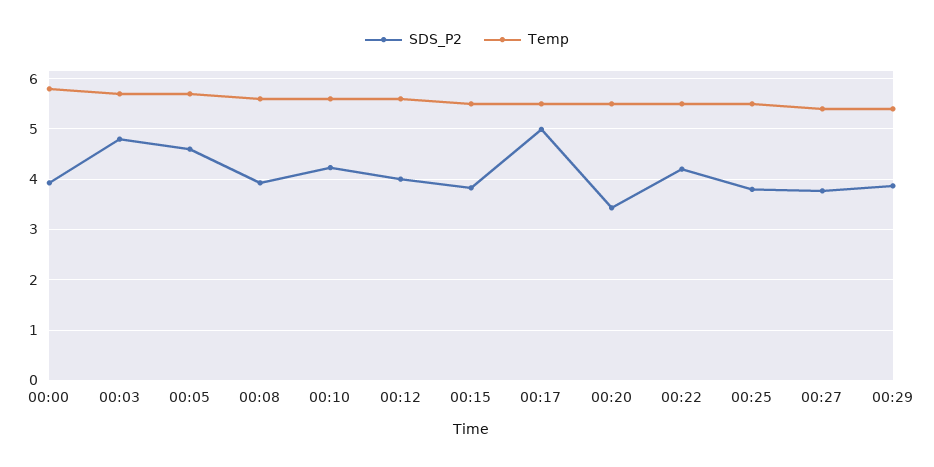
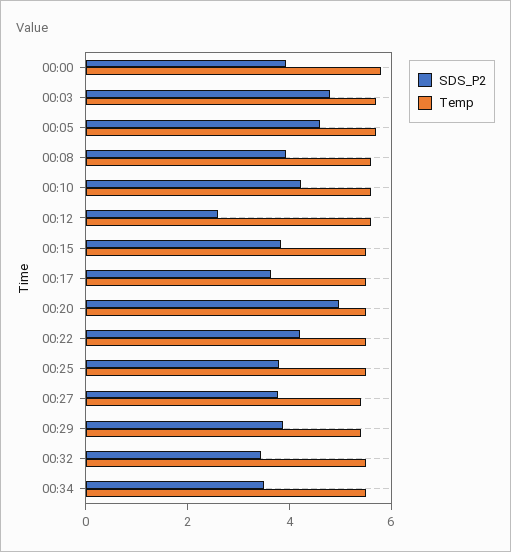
SDS_P2, 00:12: 4 -> 2.5
SDS_P2, 00:17: 5 -> 3.5
SDS_P2, 00:20: 3.4 -> 5
SDS_P2, 00:32: none -> 3.5
Temp, 00:32: none -> 5.5
SDS_P2, 00:34: none -> 3.5
Temp, 00:34: none -> 5.5

